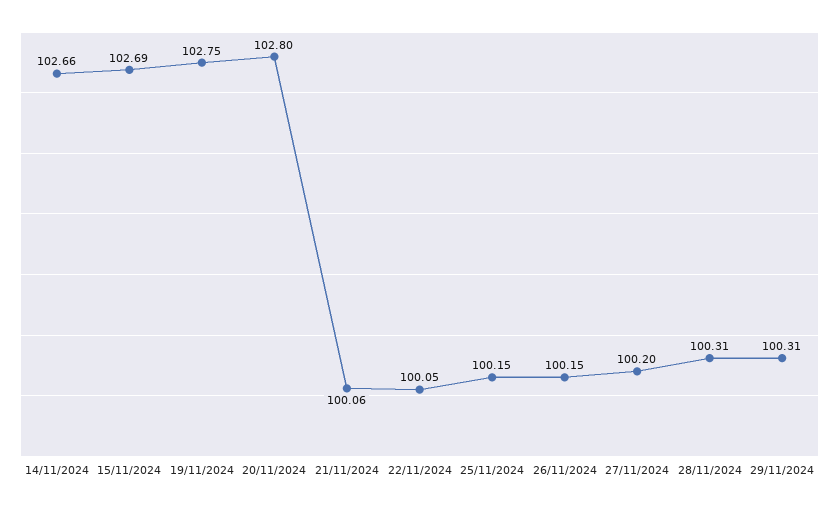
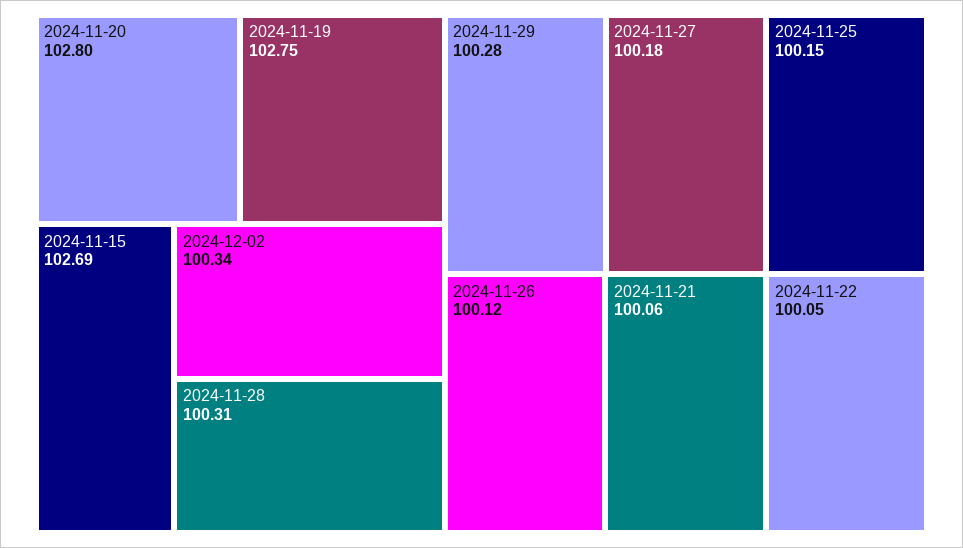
14/11/2024: 102.66 -> none
26/11/2024: 100.15 -> 100.12
27/11/2024: 100.2 -> 100.18
29/11/2024: 100.31 -> 100.28
2024-12-02: none -> 100.34

